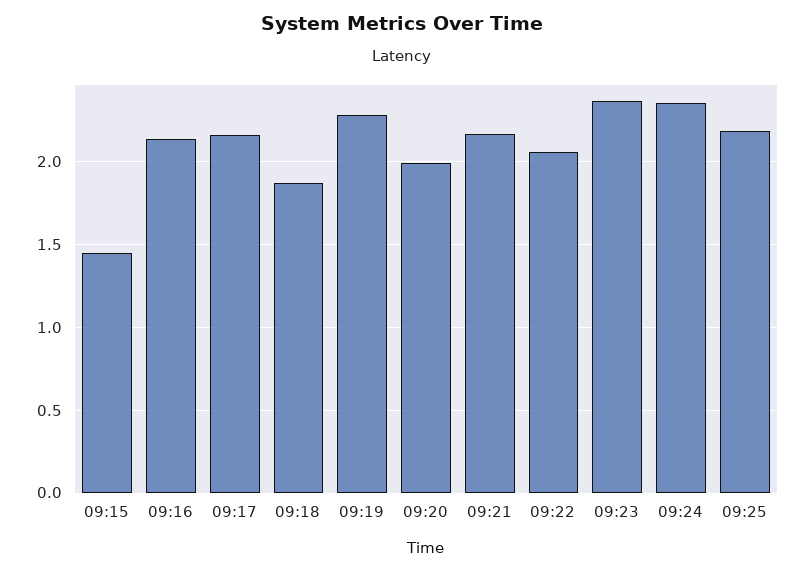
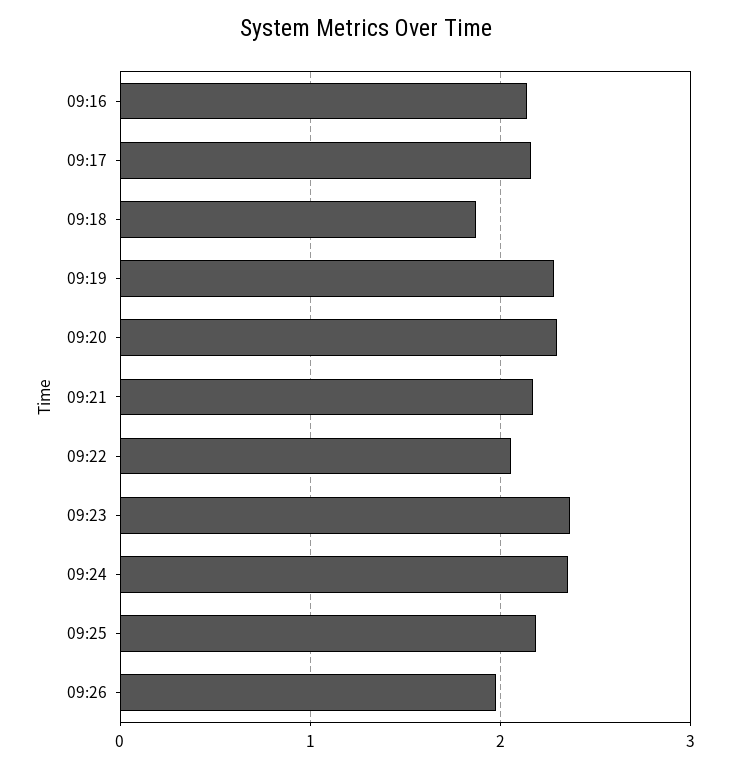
09:15: 1.45 -> none
09:20: 2 -> 2.3
09:26: none -> 2

